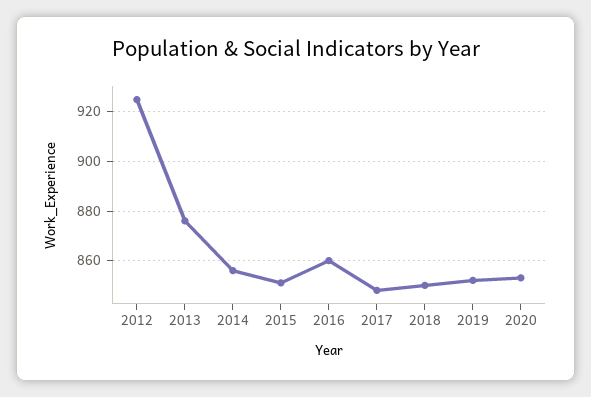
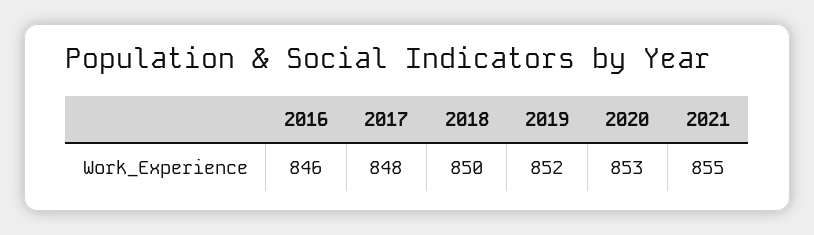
2012: 925 -> none
2013: 875 -> none
2014: 855 -> none
2015: 850 -> none
2016: 860 -> 846
2021: none -> 855

